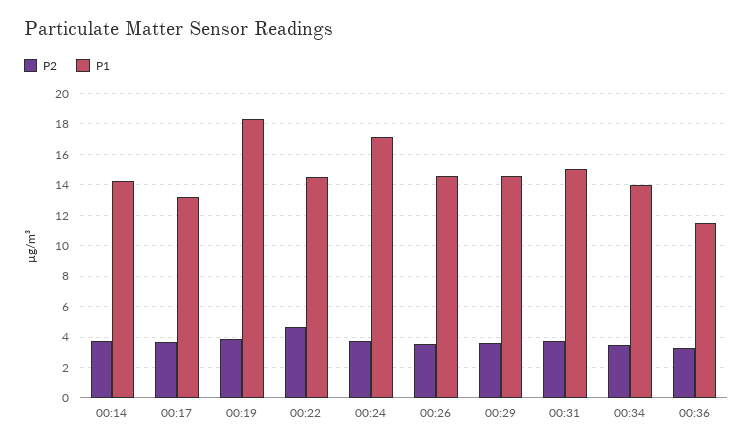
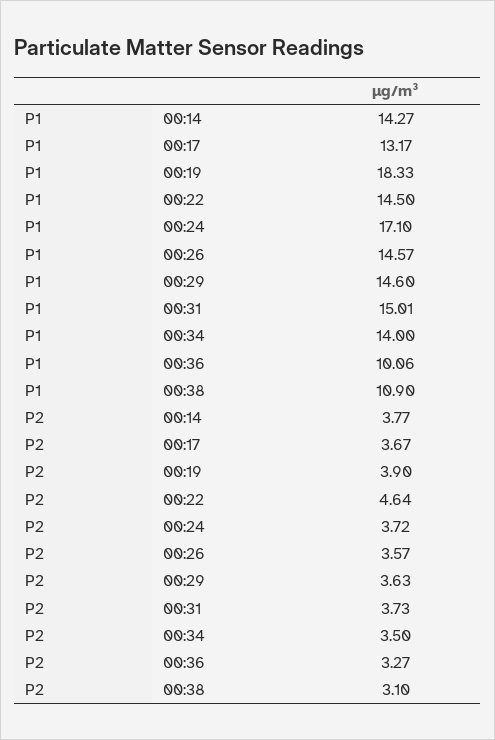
P1, 00:36: 11.5 -> 10.06
P1, 00:38: none -> 10.9
P2, 00:38: none -> 3.1

